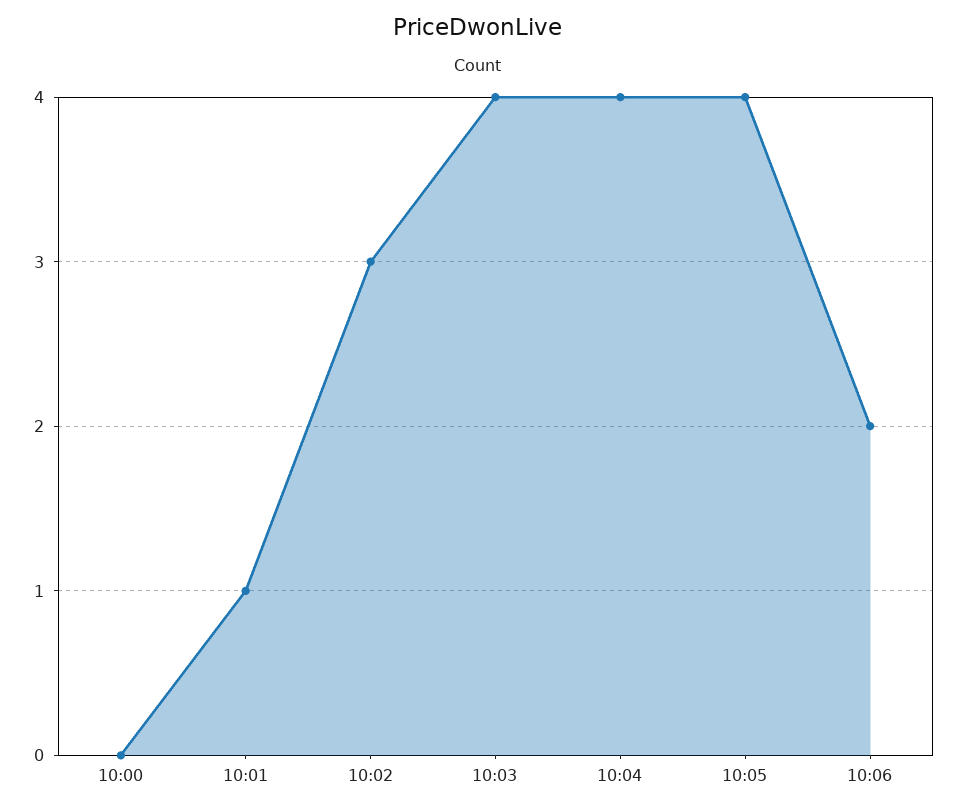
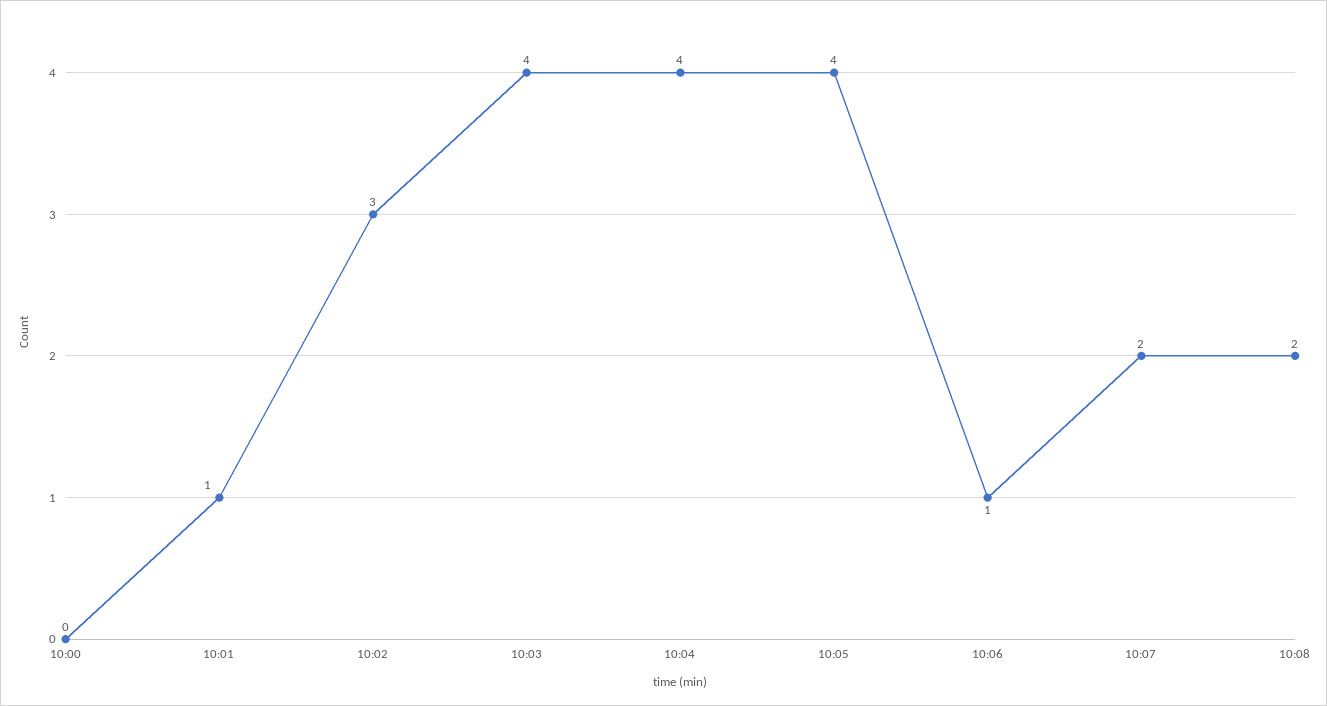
10:06: 2 -> 1
10:07: none -> 2
10:08: none -> 2

